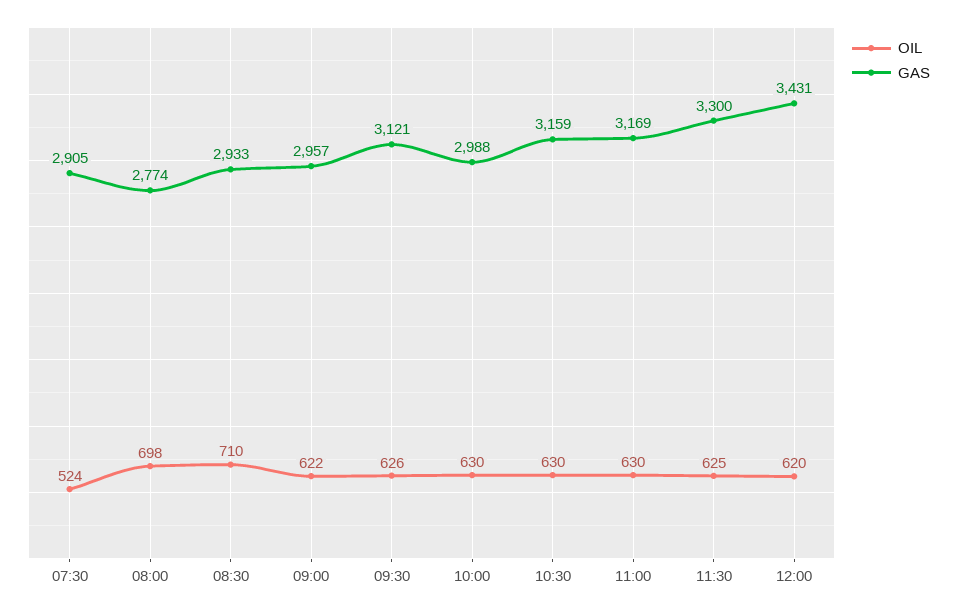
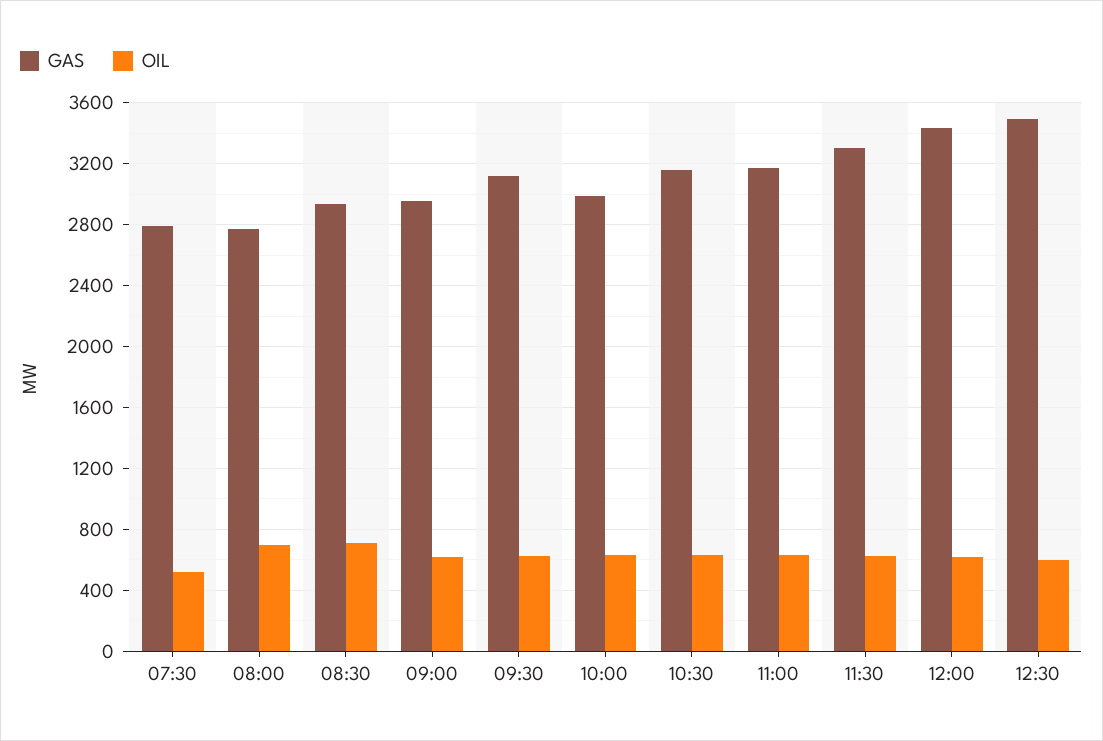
GAS, 07:30: 2905 -> 2800
GAS, 12:30: none -> 3500
OIL, 12:30: none -> 600

